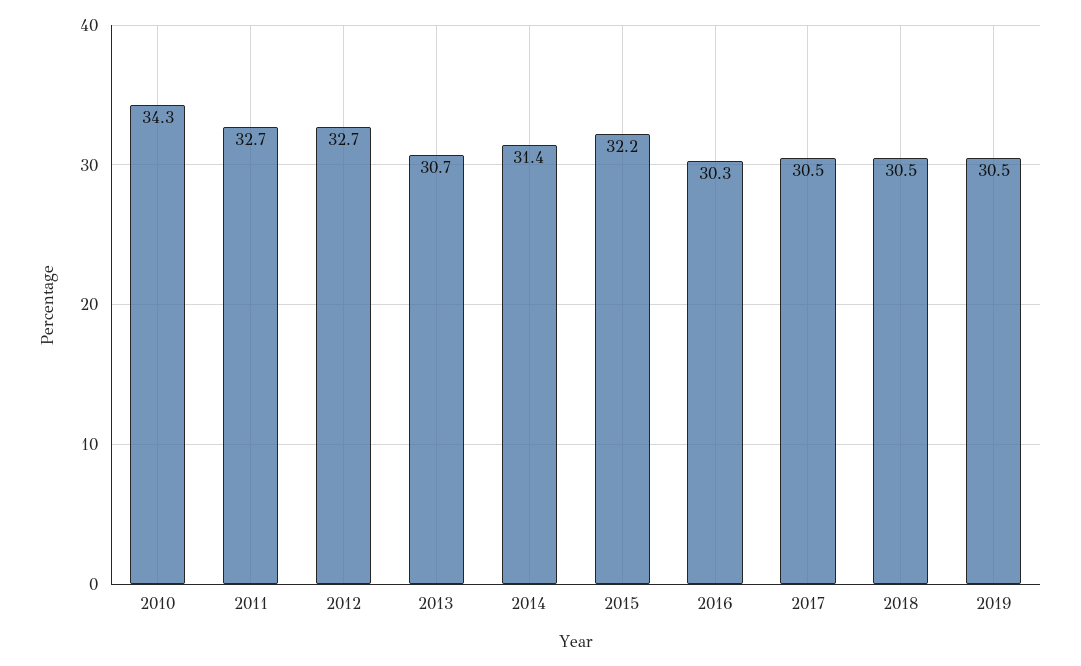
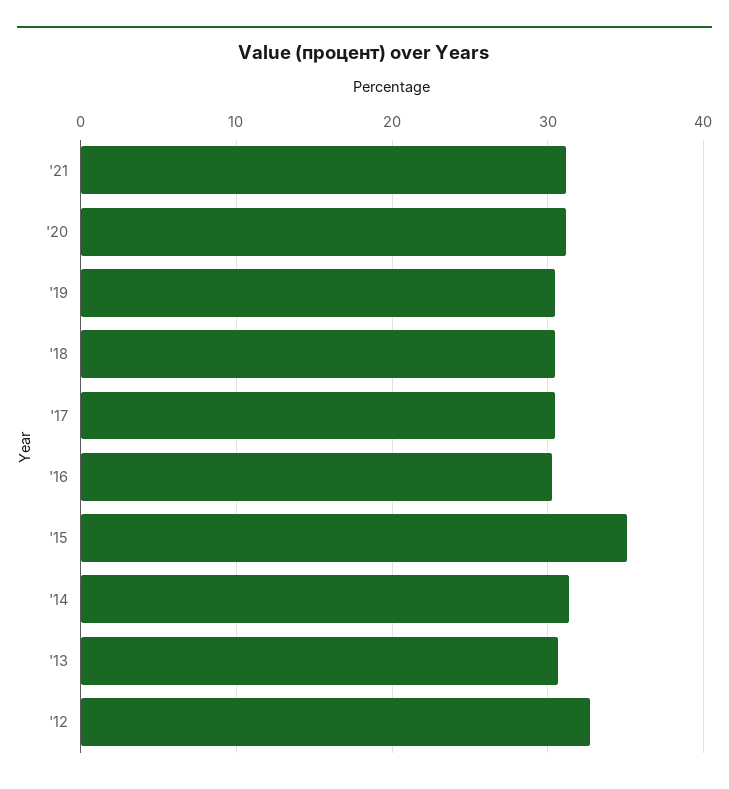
2010: 34.3 -> none
2011: 32.7 -> none
2015: 32.2 -> 35
'21: none -> 31
'20: none -> 31

